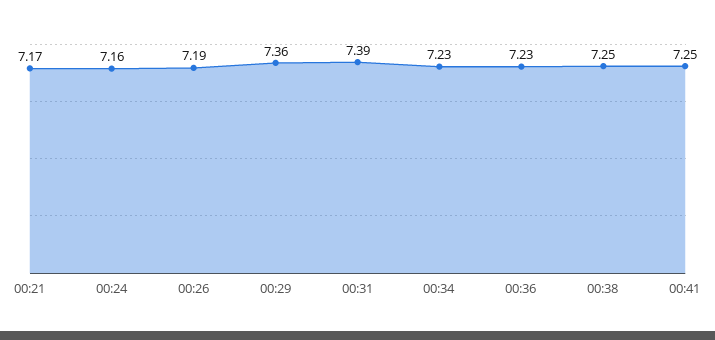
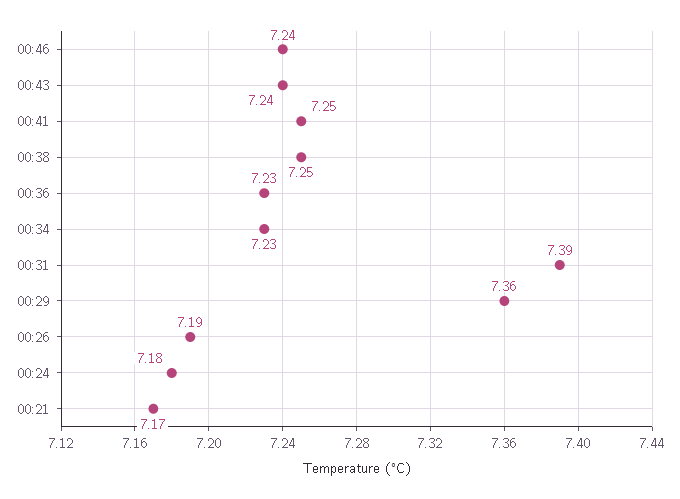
00:24: 7.16 -> 7.18
00:46: none -> 7.24
00:43: none -> 7.24

